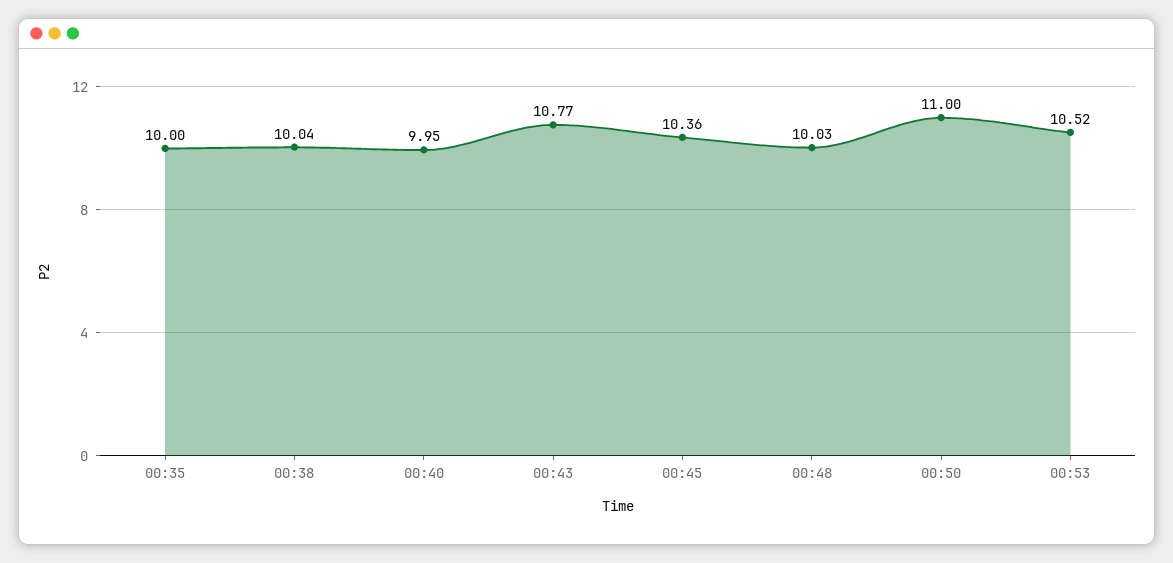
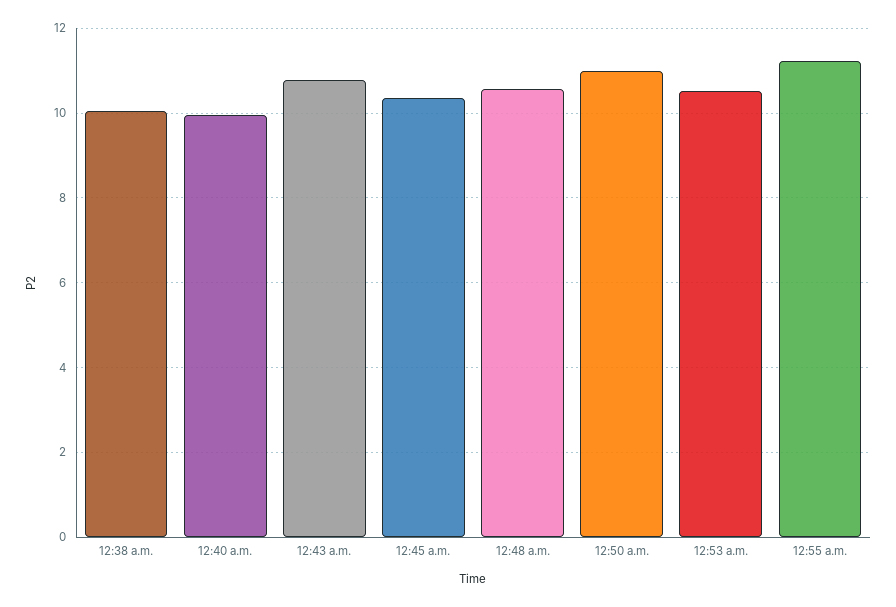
00:35: 10 -> none
00:48: 10.03 -> 10.6
12:55 a.m.: none -> 11.2

